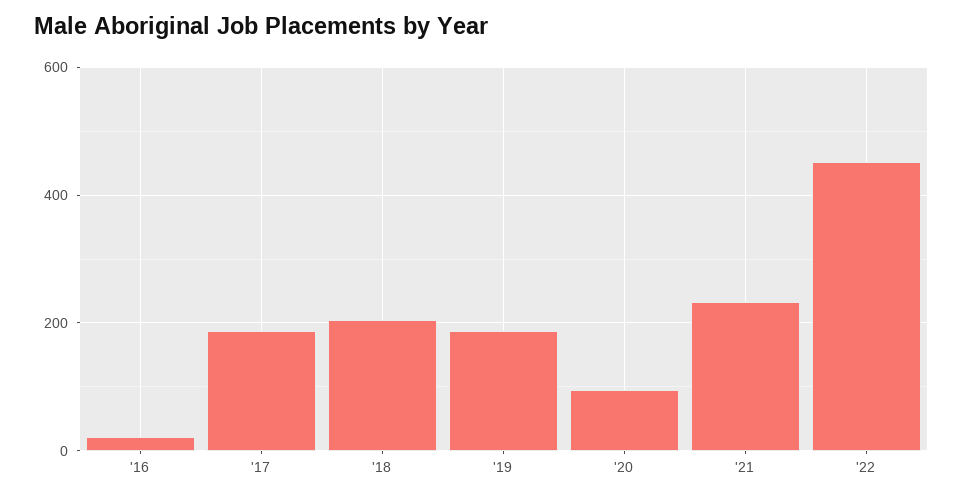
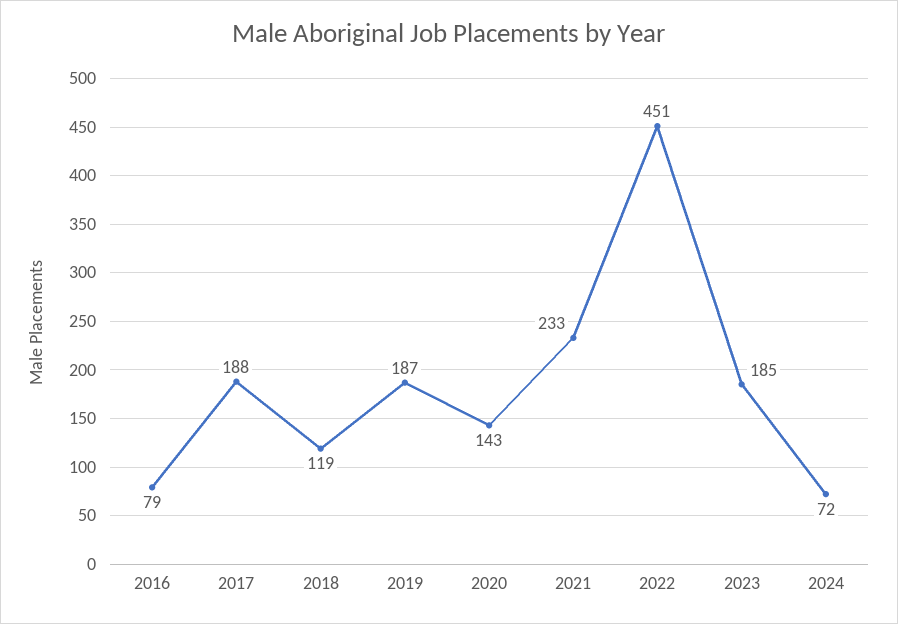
'16: 20 -> 79
'18: 200 -> 119
'20: 100 -> 143
2023: none -> 185
2024: none -> 72

